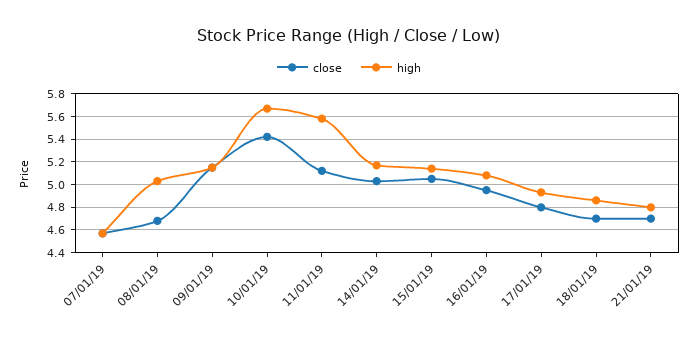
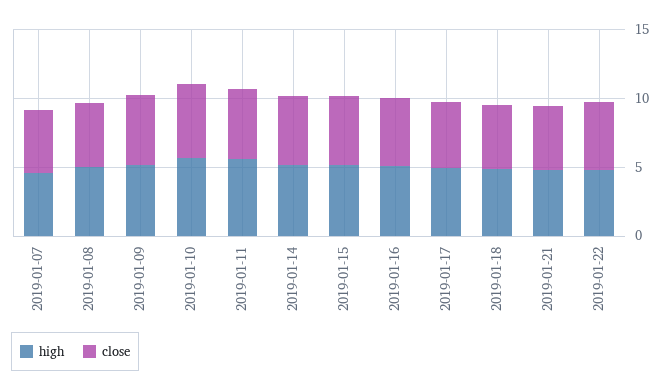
high, 2019-01-22: none -> 5
close, 2019-01-22: none -> 5

